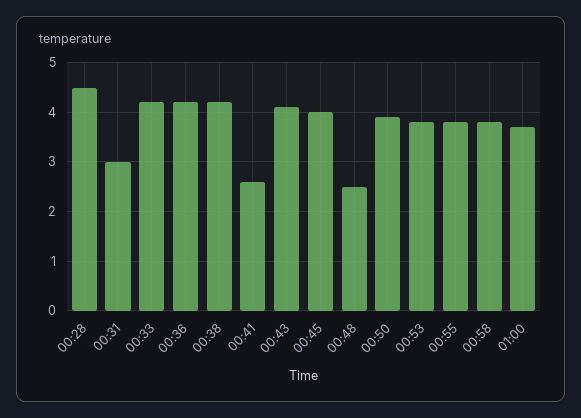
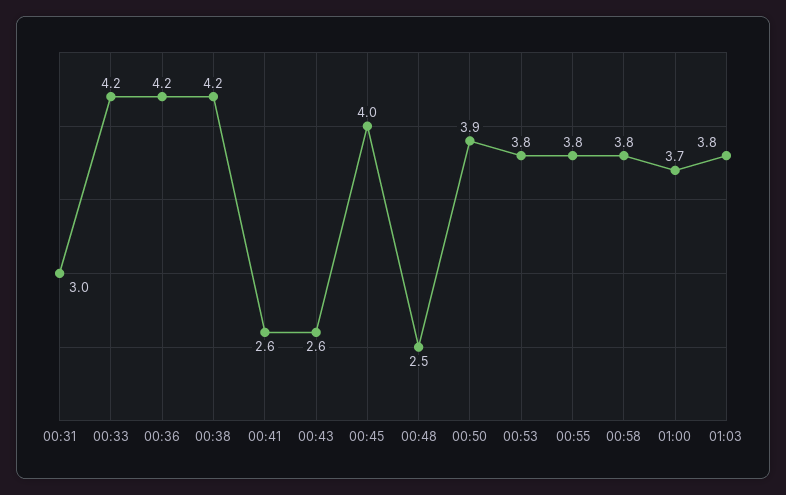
00:28: 4.5 -> none
00:43: 4 -> 2.6
01:03: none -> 3.8

